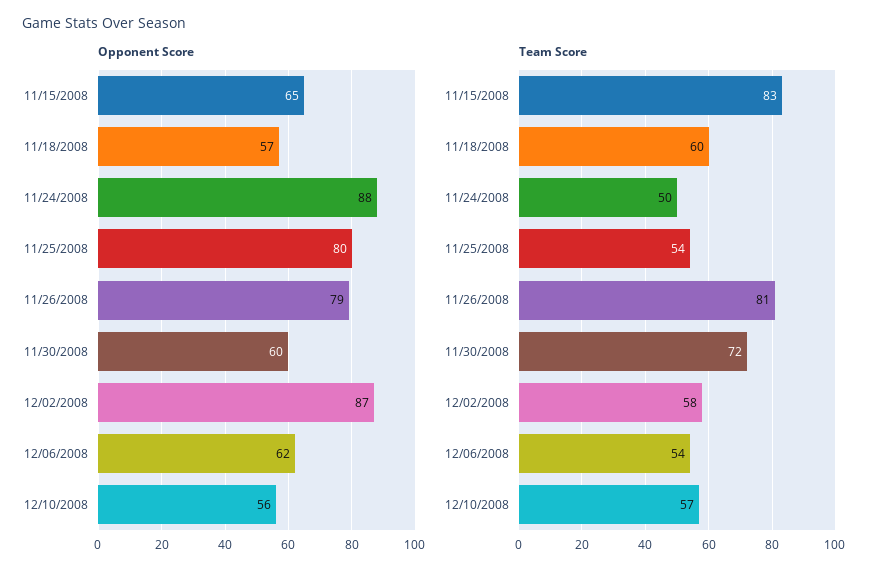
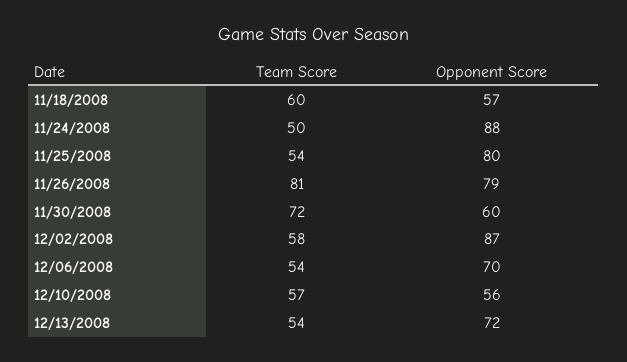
Opponent Score, 11/15/2008: 65 -> none
Opponent Score, 12/06/2008: 62 -> 70
Team Score, 11/15/2008: 83 -> none
Team Score, 12/13/2008: none -> 54
Opponent Score, 12/13/2008: none -> 72

